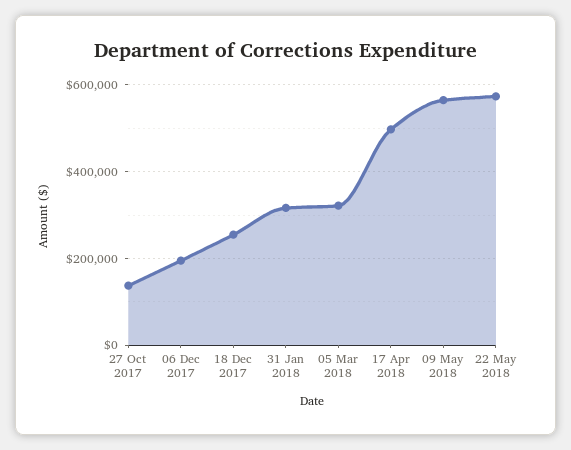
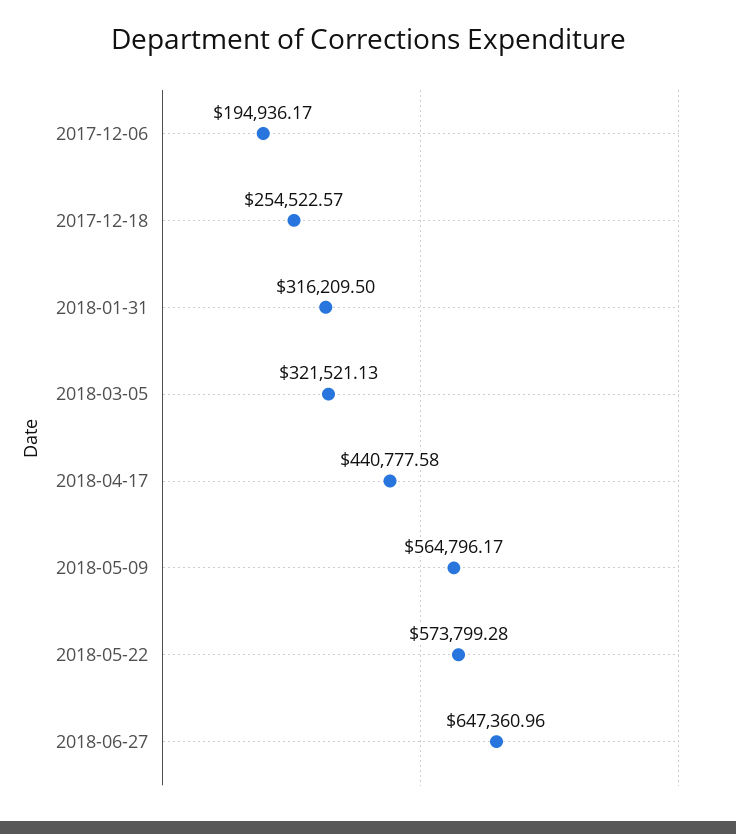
27 Oct 2017: 140000 -> none
17 Apr 2018: 500000 -> 440777.58
2018-06-27: none -> 647360.96

